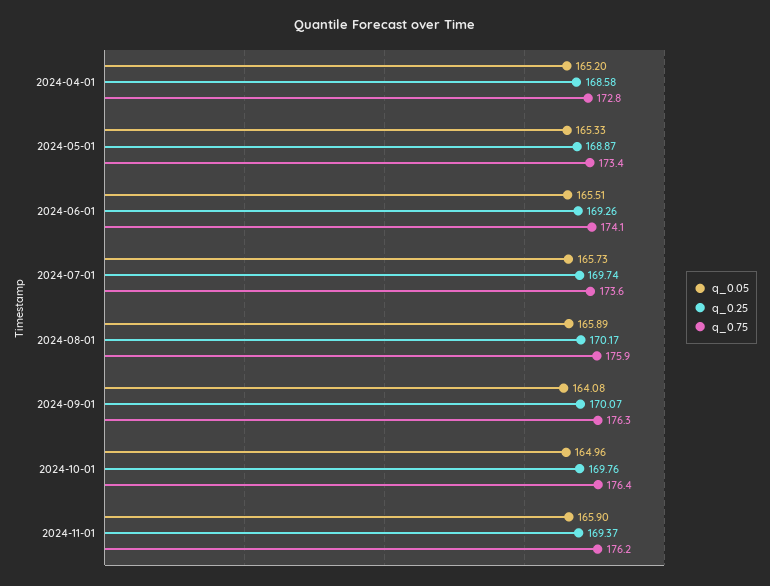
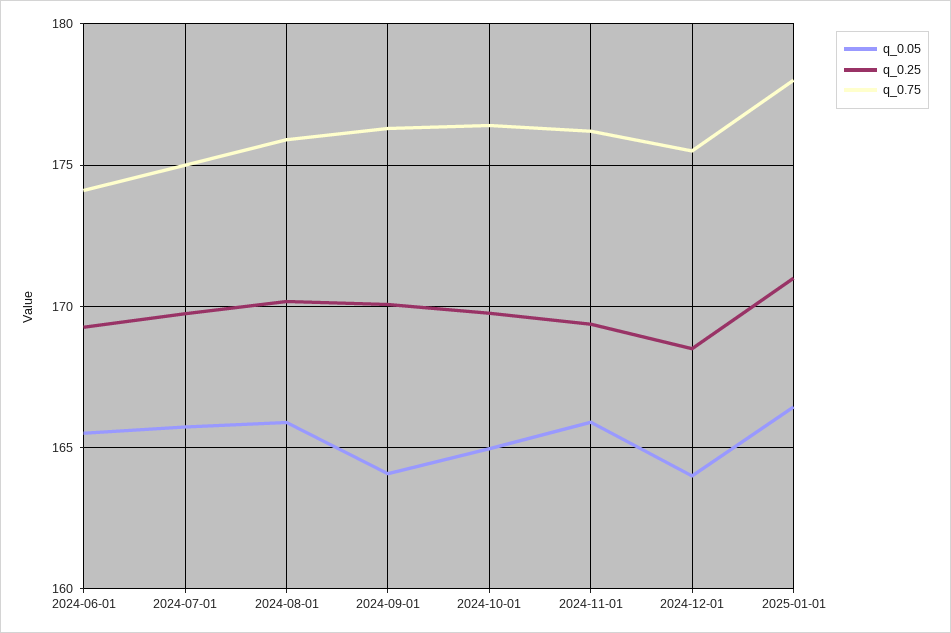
q_0.05, 2024-04-01: 165.2 -> none
q_0.25, 2024-04-01: 168.58 -> none
q_0.75, 2024-04-01: 172.8 -> none
q_0.05, 2024-05-01: 165.33 -> none
q_0.25, 2024-05-01: 168.87 -> none
q_0.75, 2024-05-01: 173.4 -> none
q_0.75, 2024-07-01: 173.6 -> 175
q_0.05, 2024-12-01: none -> 164
q_0.25, 2024-12-01: none -> 168.5
q_0.75, 2024-12-01: none -> 175.5
q_0.05, 2025-01-01: none -> 166.5
q_0.25, 2025-01-01: none -> 171
q_0.75, 2025-01-01: none -> 178

